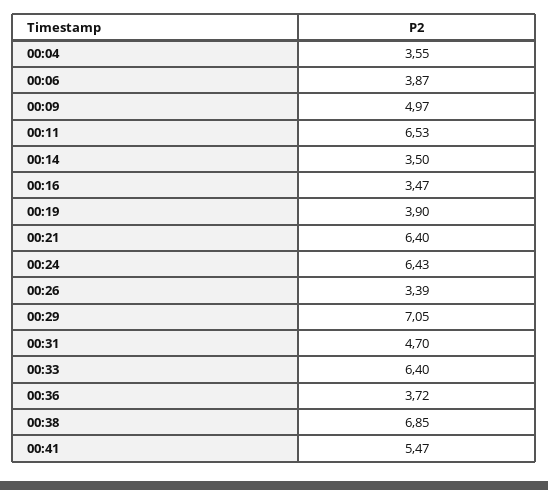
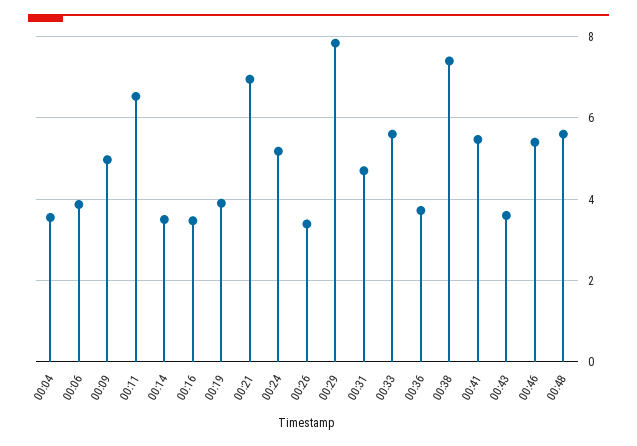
00:21: 6.4 -> 7
00:24: 6.43 -> 5.2
00:29: 7.05 -> 7.8
00:33: 6.4 -> 5.6
00:38: 6.85 -> 7.4
00:43: none -> 3.6
00:46: none -> 5.4
00:48: none -> 5.6

